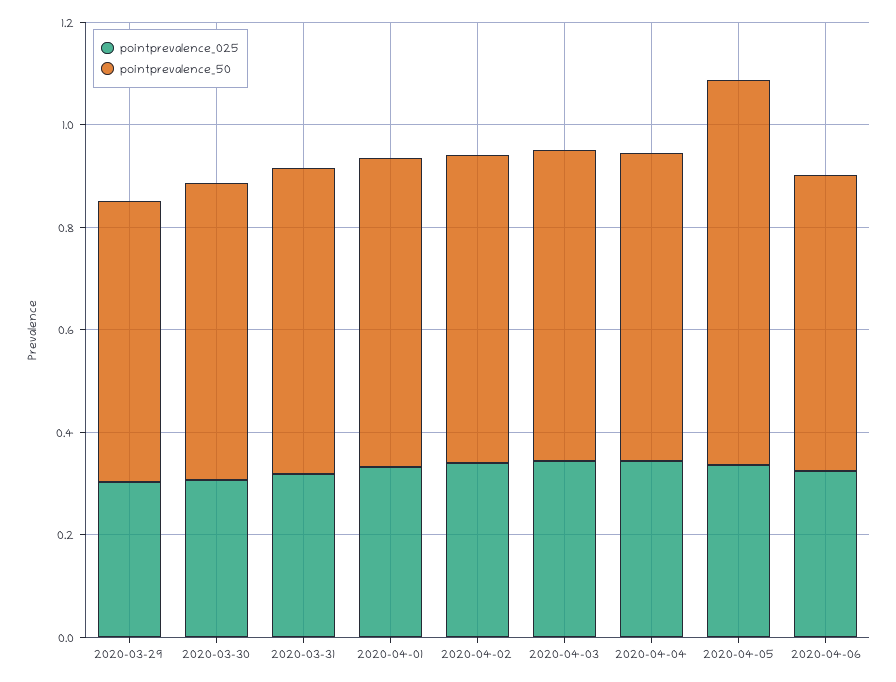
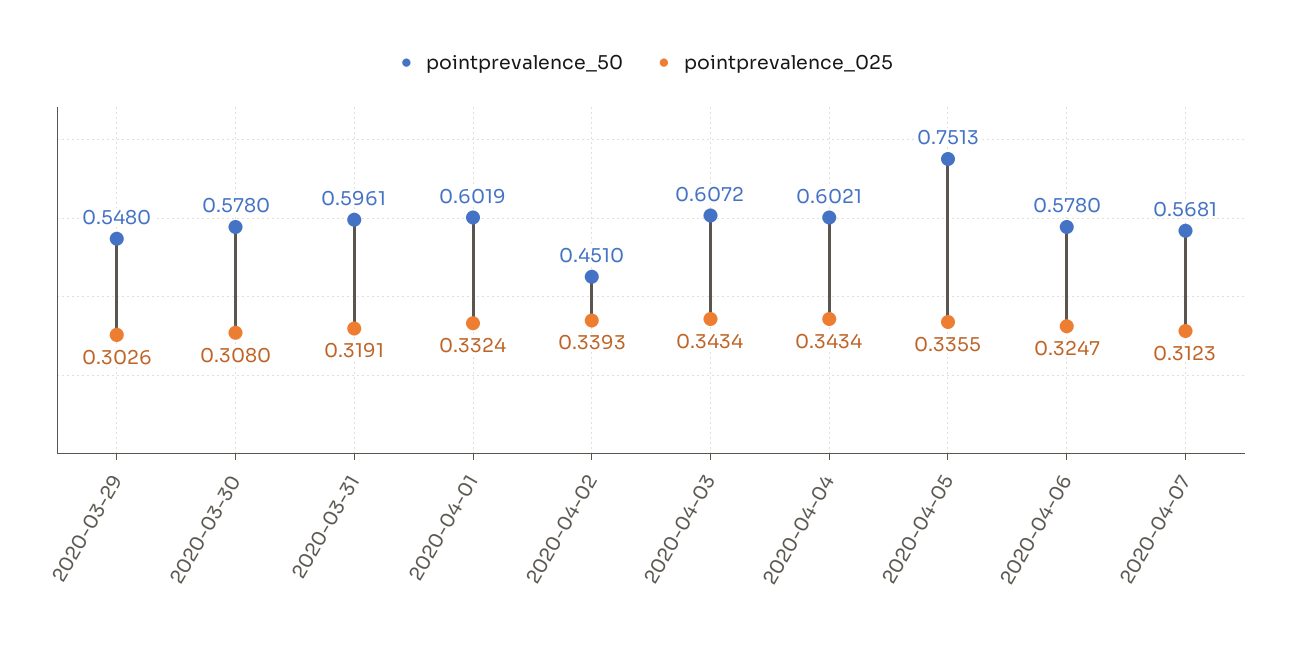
pointprevalence_50, 2020-04-02: 0.6 -> 0.451
pointprevalence_50, 2020-04-07: none -> 0.5681
pointprevalence_025, 2020-04-07: none -> 0.3123

